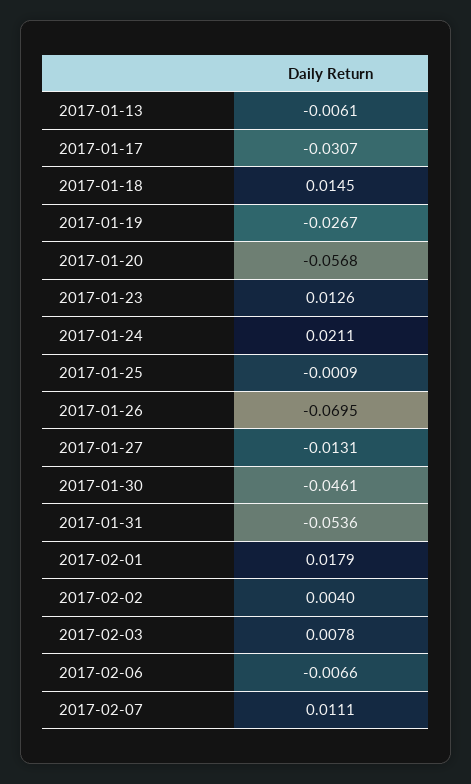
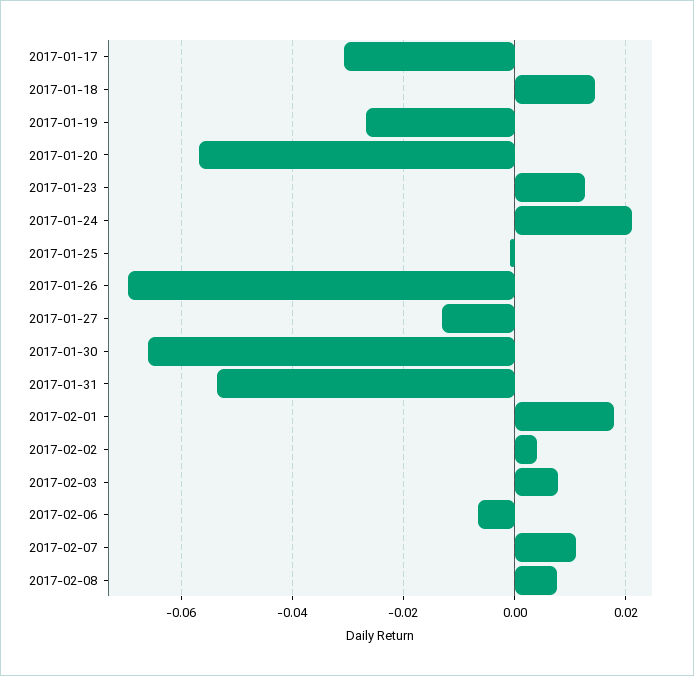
2017-01-13: -0.0061 -> none
2017-01-30: -0.0461 -> -0.066
2017-02-08: none -> 0.008

